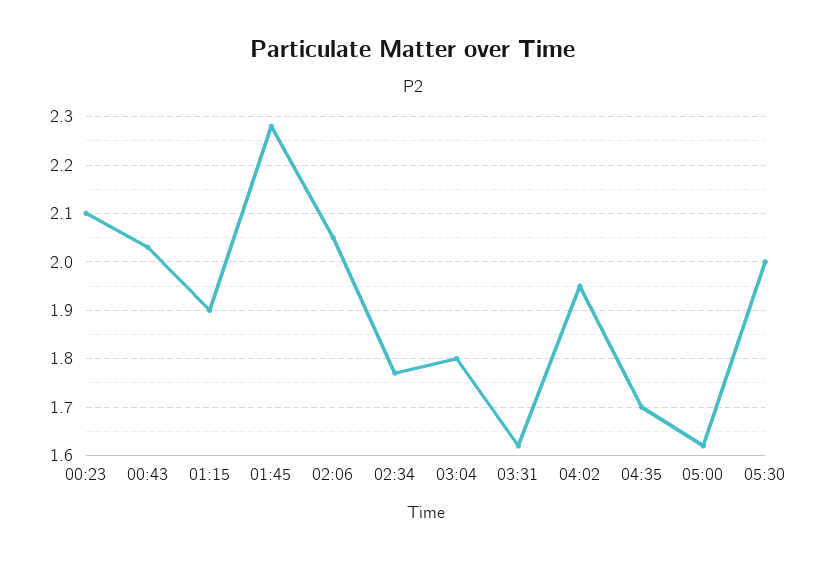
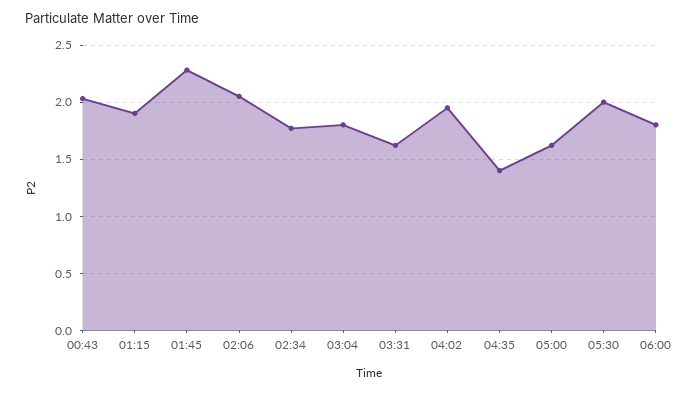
00:23: 2.1 -> none
04:35: 1.7 -> 1.4
06:00: none -> 1.8

